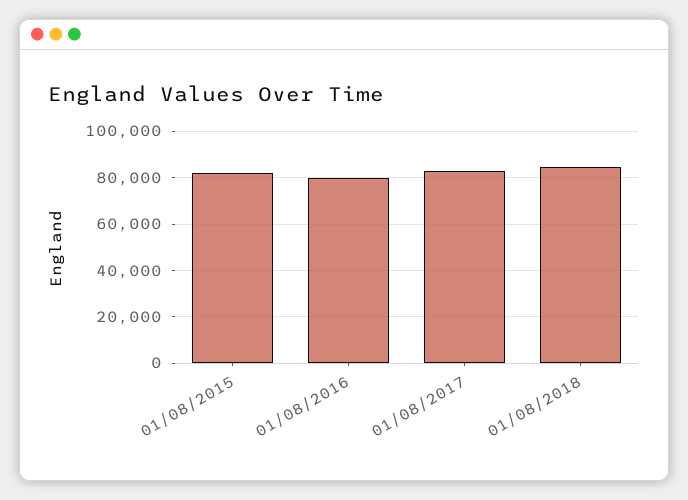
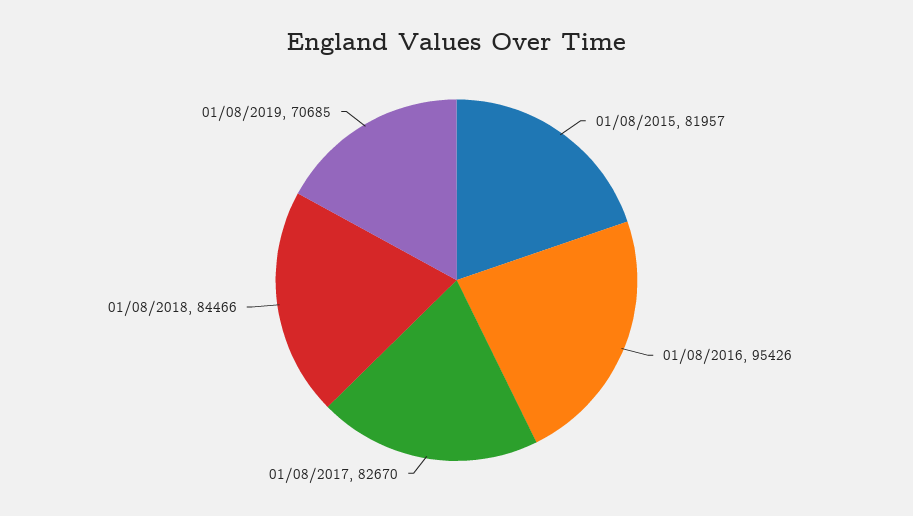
01/08/2016: 80000 -> 95426
01/08/2019: none -> 70685

